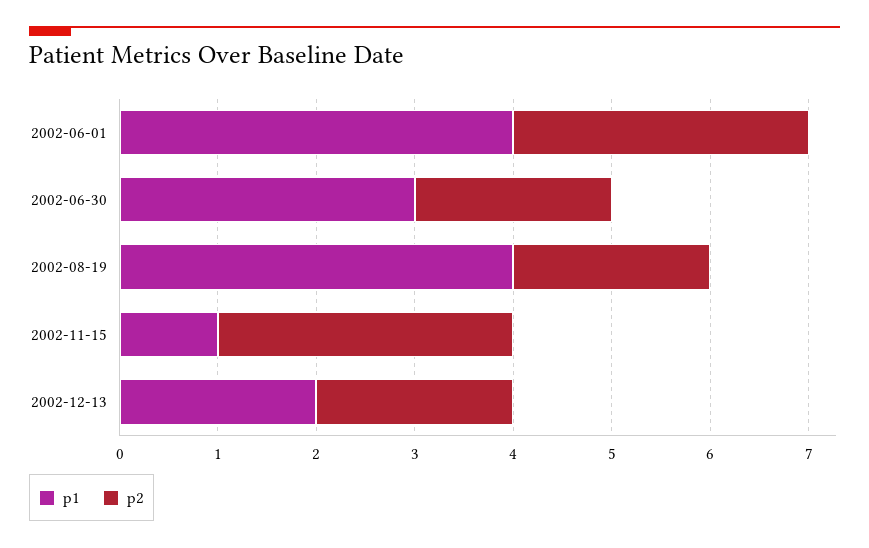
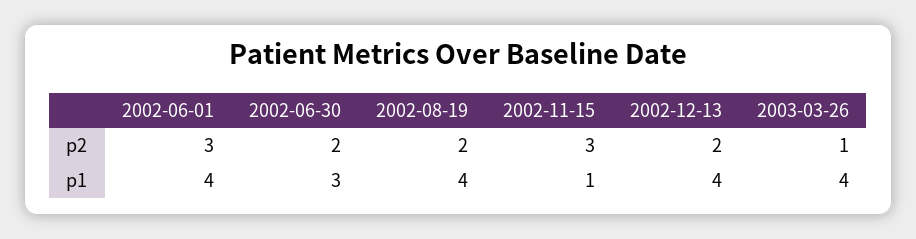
p1, 2002-12-13: 2 -> 4
p2, 2003-03-26: none -> 1
p1, 2003-03-26: none -> 4

